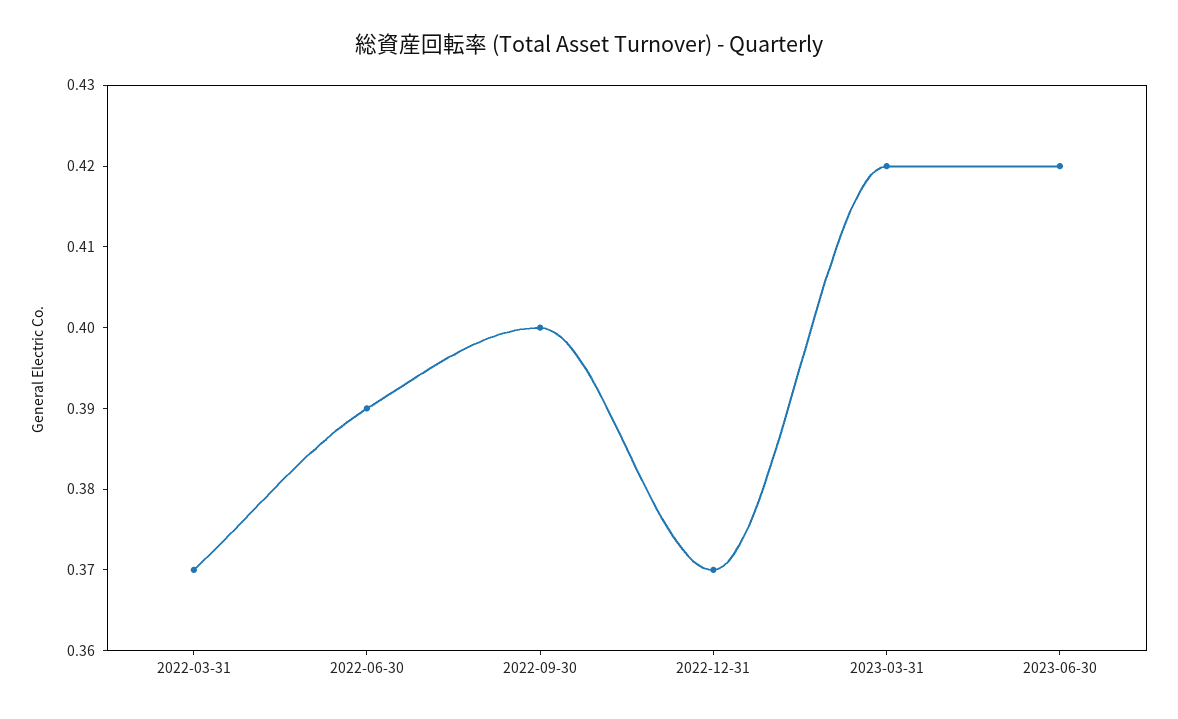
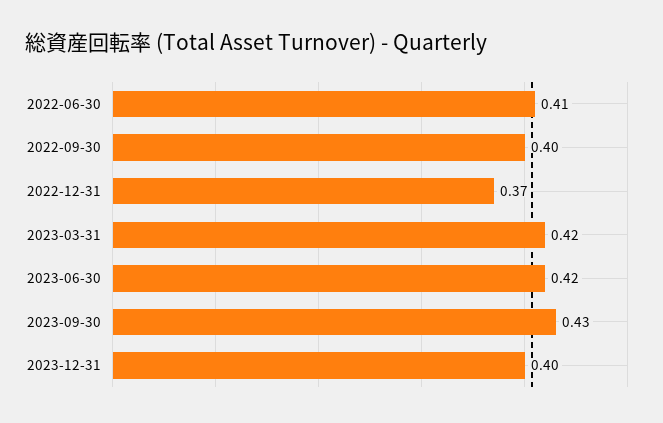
2022-03-31: 0.37 -> none
2022-06-30: 0.39 -> 0.41
2023-09-30: none -> 0.43
2023-12-31: none -> 0.4

